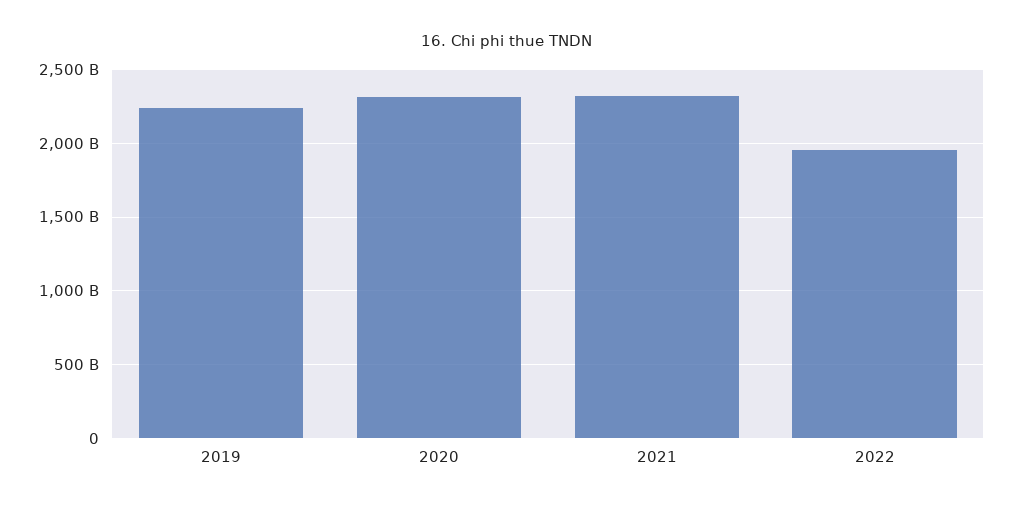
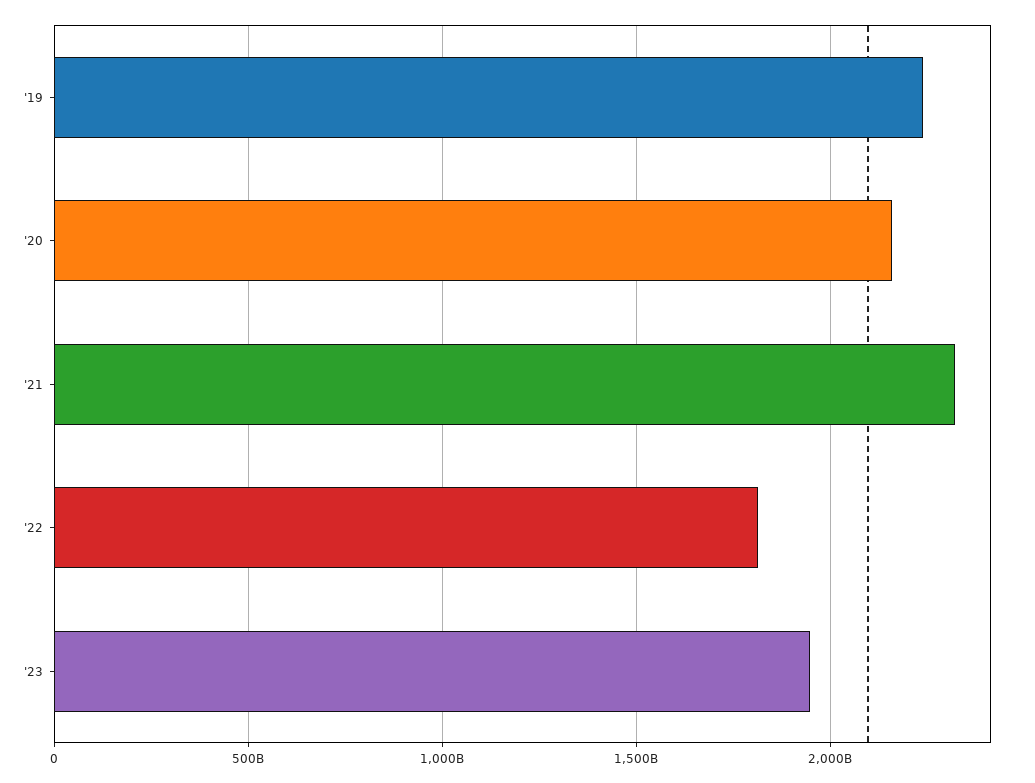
2020: 2300000000000 -> 2150000000000
2022: 1950000000000 -> 1800000000000
'23: none -> 1950000000000

